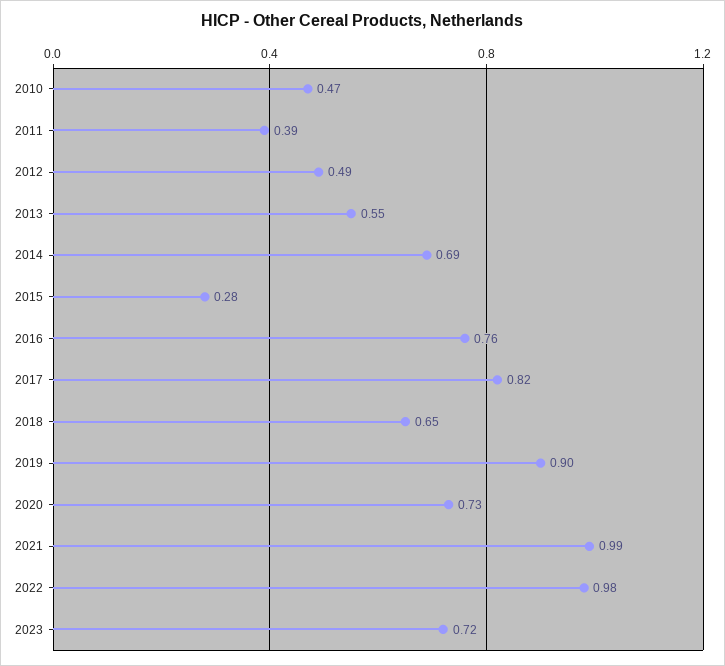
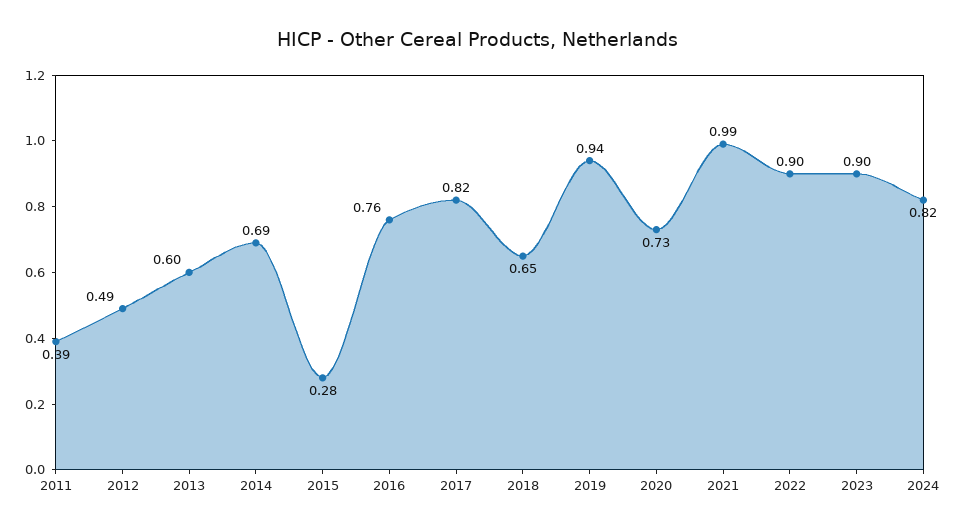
2010: 0.47 -> none
2013: 0.55 -> 0.6
2019: 0.9 -> 0.94
2022: 0.98 -> 0.9
2023: 0.72 -> 0.9
2024: none -> 0.82

